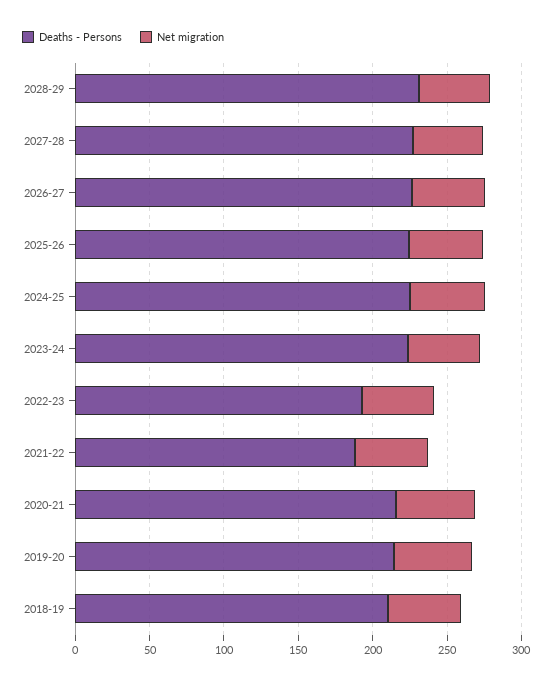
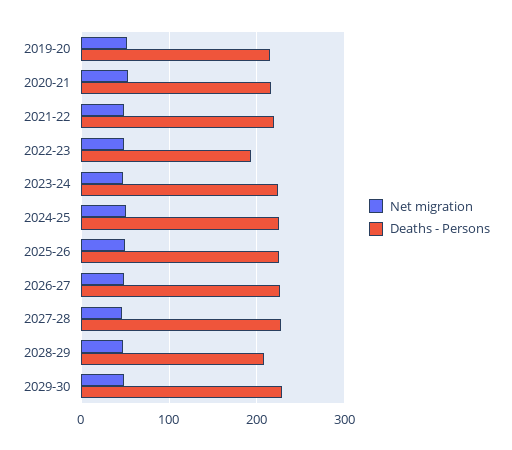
Deaths - Persons, 2028-29: 230 -> 210
Deaths - Persons, 2021-22: 190 -> 220
Deaths - Persons, 2018-19: 210 -> none
Net migration, 2018-19: 50 -> none
Net migration, 2029-30: none -> 50
Deaths - Persons, 2029-30: none -> 230

